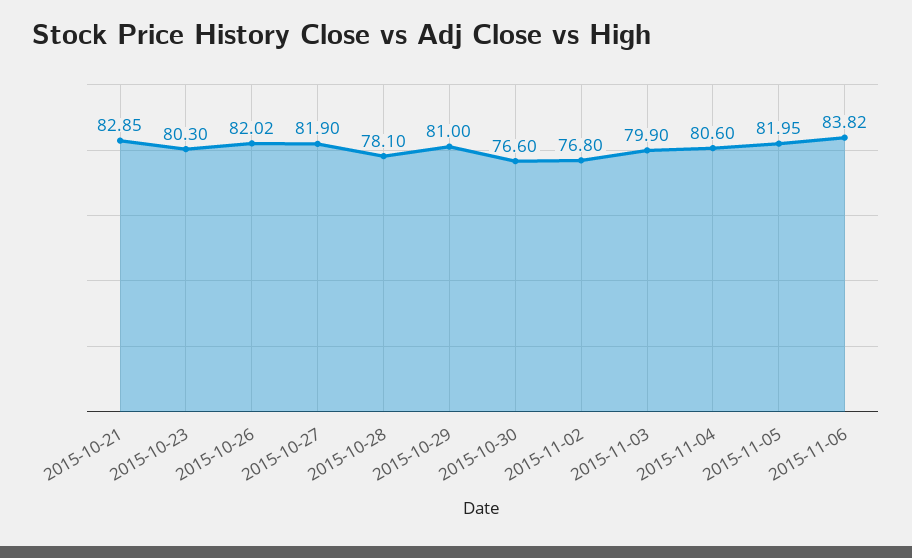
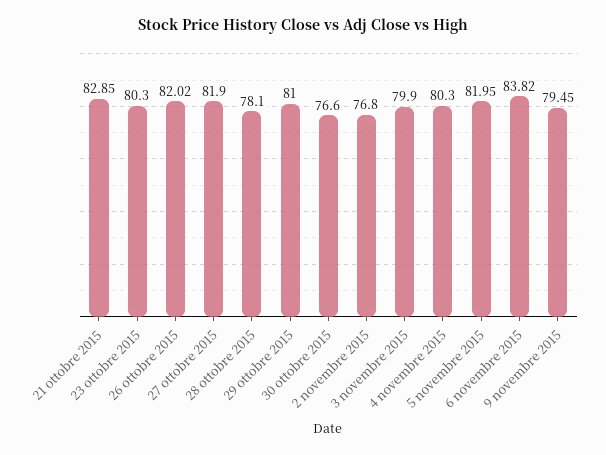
2015-11-04: 80.6 -> 80.3
9 novembre 2015: none -> 79.45

